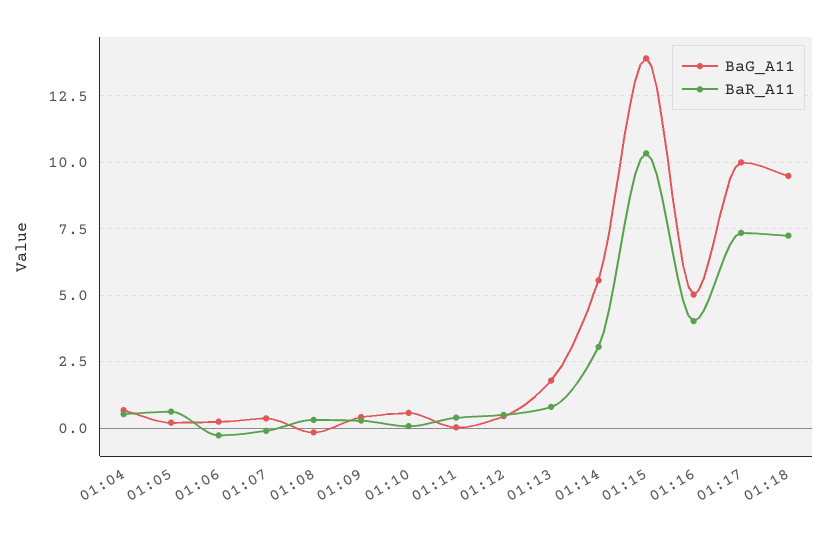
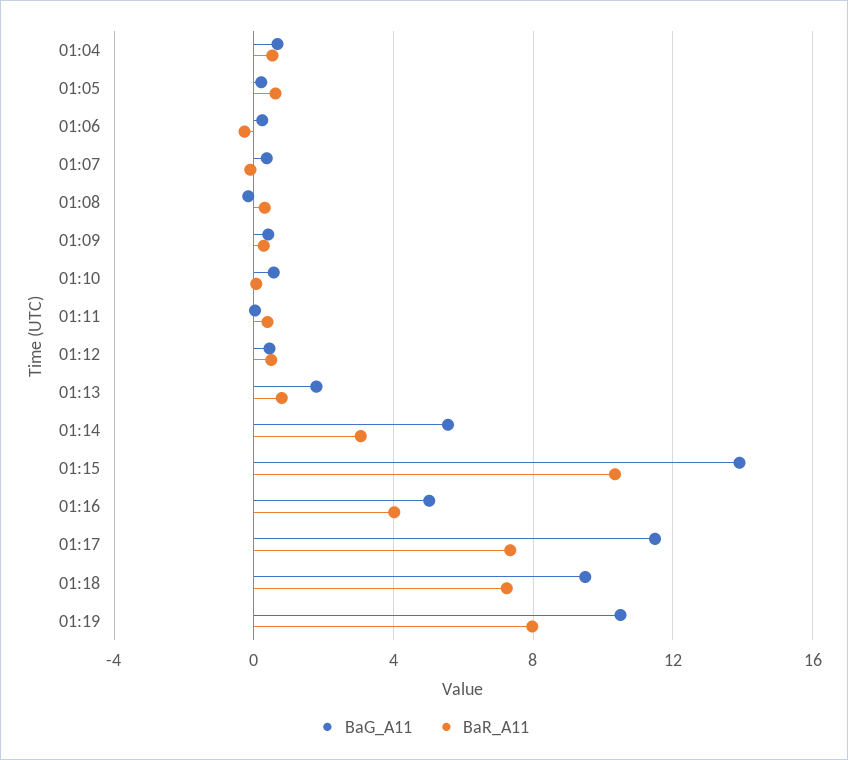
BaG_A11, 01:17: 10 -> 11.5
BaG_A11, 01:19: none -> 10.5
BaR_A11, 01:19: none -> 8

